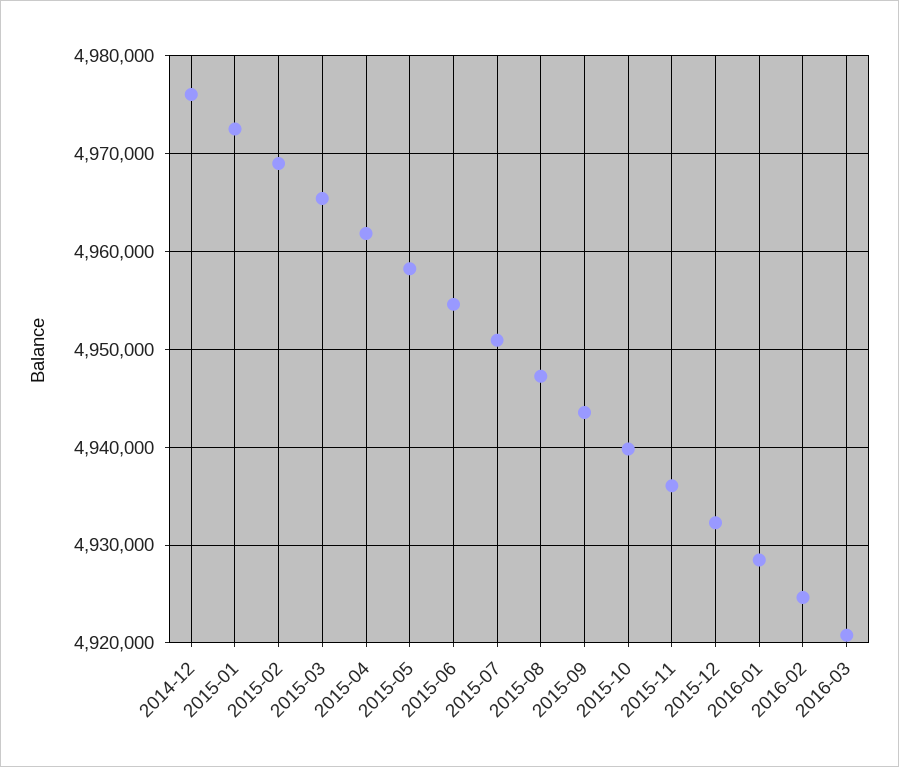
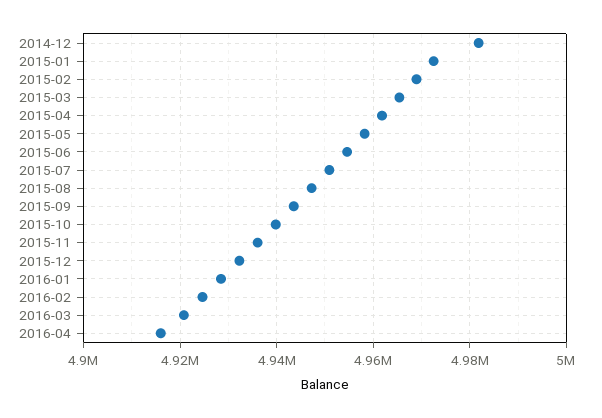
2014-12: 4976000 -> 4982000
2016-04: none -> 4916000

